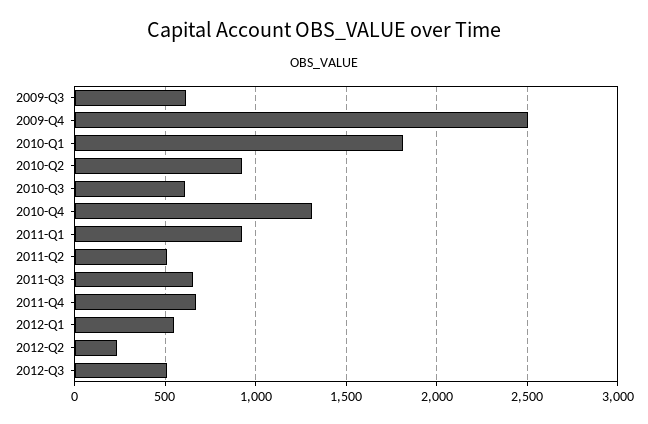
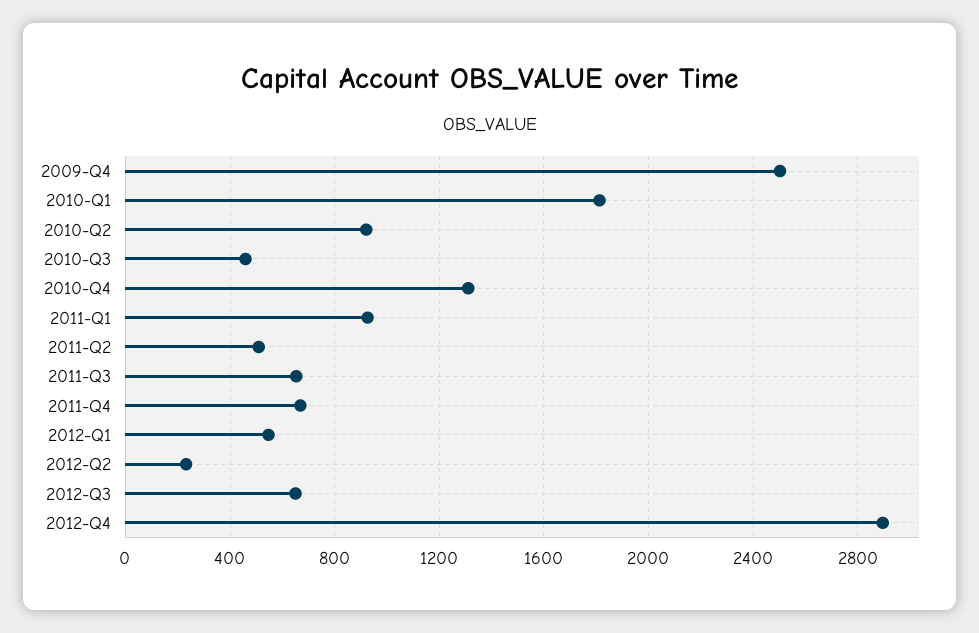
2009-Q3: 600 -> none
2010-Q3: 600 -> 450
2012-Q3: 500 -> 650
2012-Q4: none -> 2900

